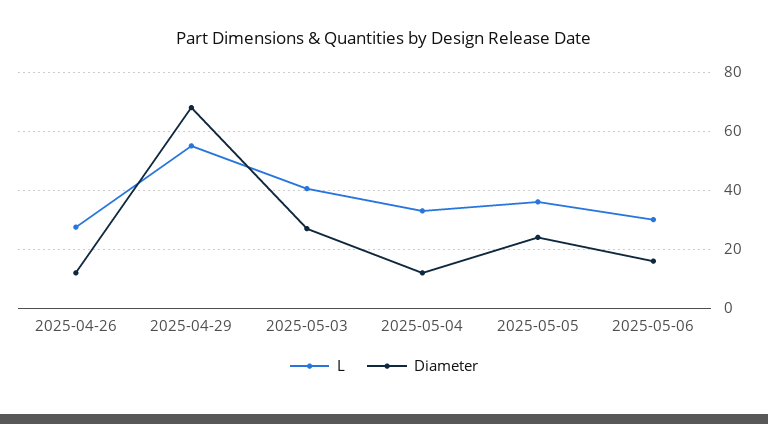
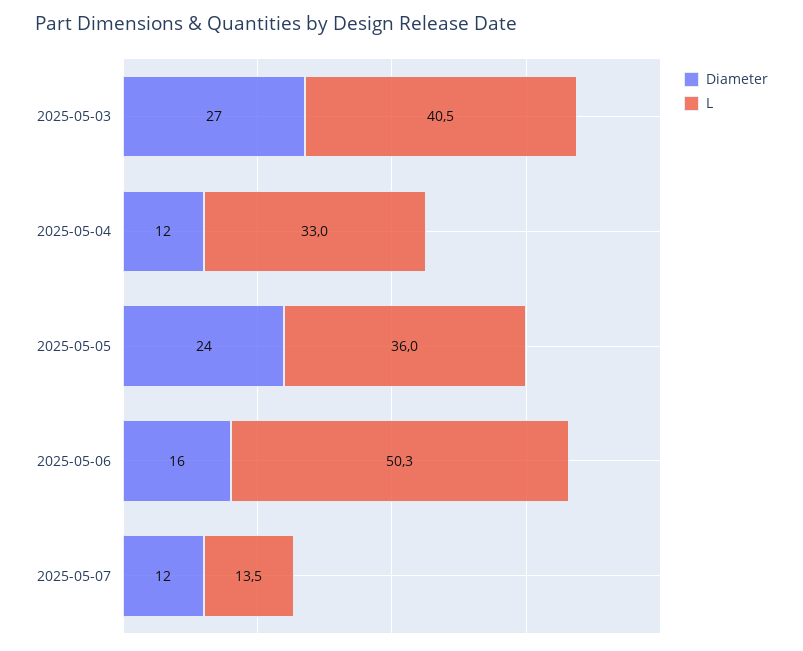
L, 2025-04-26: 27.5 -> none
Diameter, 2025-04-26: 12.5 -> none
L, 2025-04-29: 55 -> none
Diameter, 2025-04-29: 67.5 -> none
L, 2025-05-06: 30 -> 50.3
Diameter, 2025-05-07: none -> 12
L, 2025-05-07: none -> 13.5

